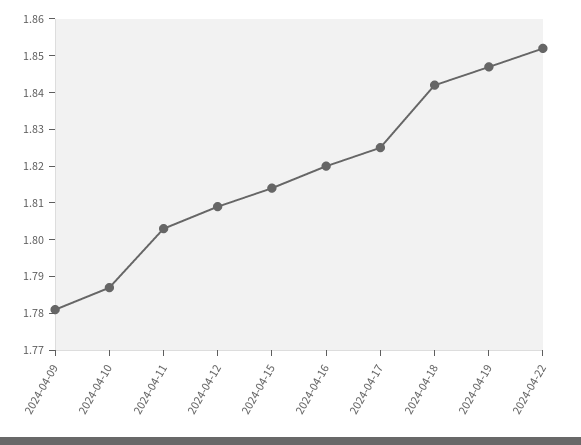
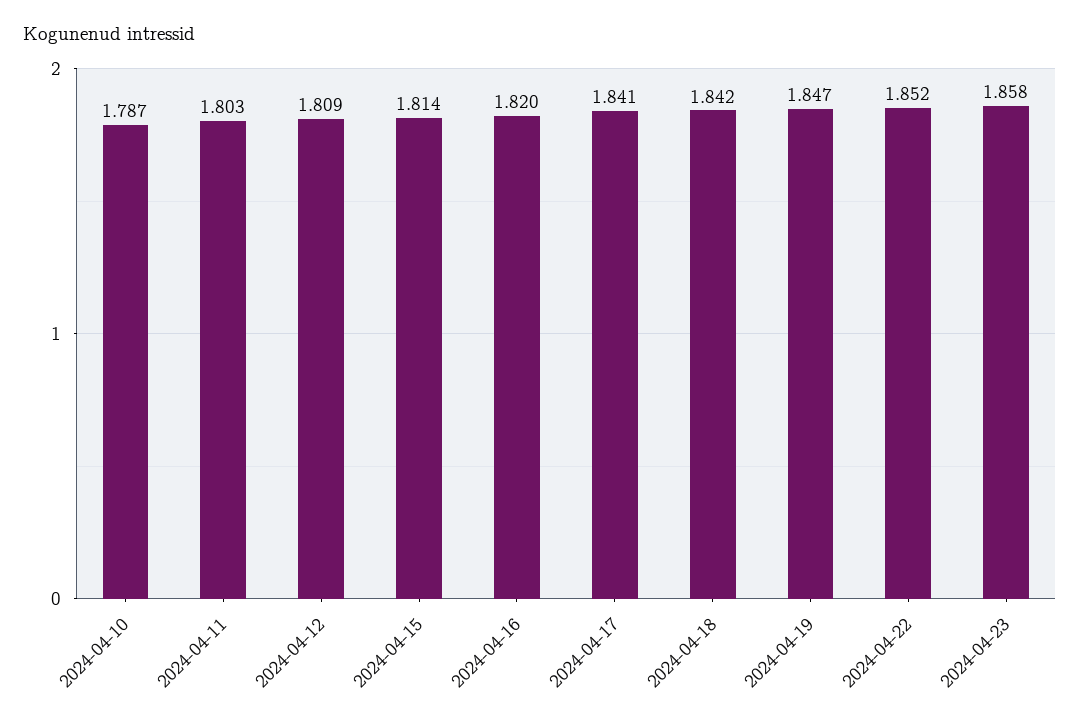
2024-04-09: 1.78 -> none
2024-04-17: 1.825 -> 1.841
2024-04-23: none -> 1.858

